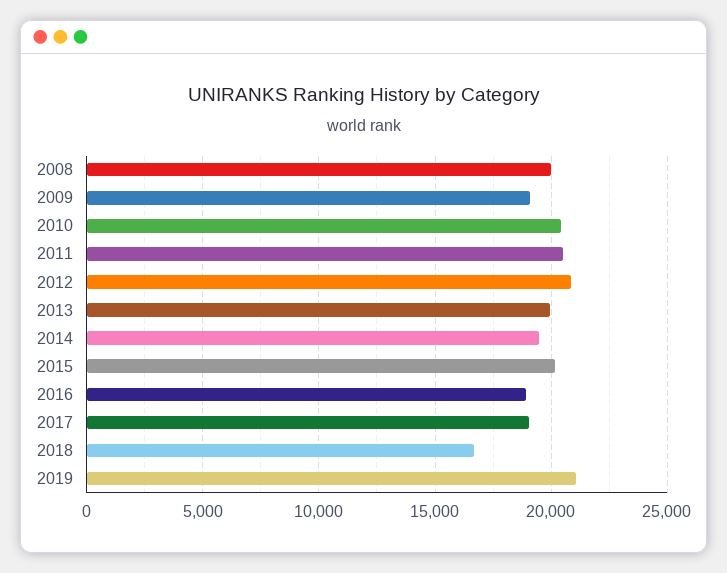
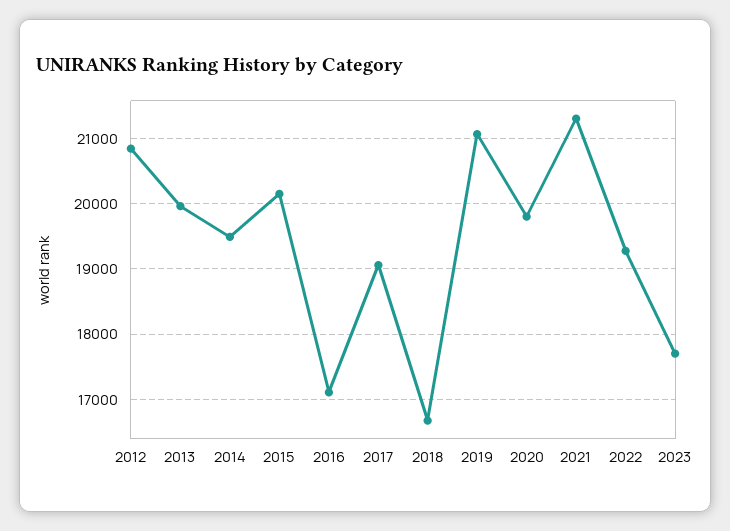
2008: 20000 -> none
2009: 19000 -> none
2010: 20500 -> none
2011: 20500 -> none
2016: 19000 -> 17100
2020: none -> 19800
2021: none -> 21300
2022: none -> 19300
2023: none -> 17700

